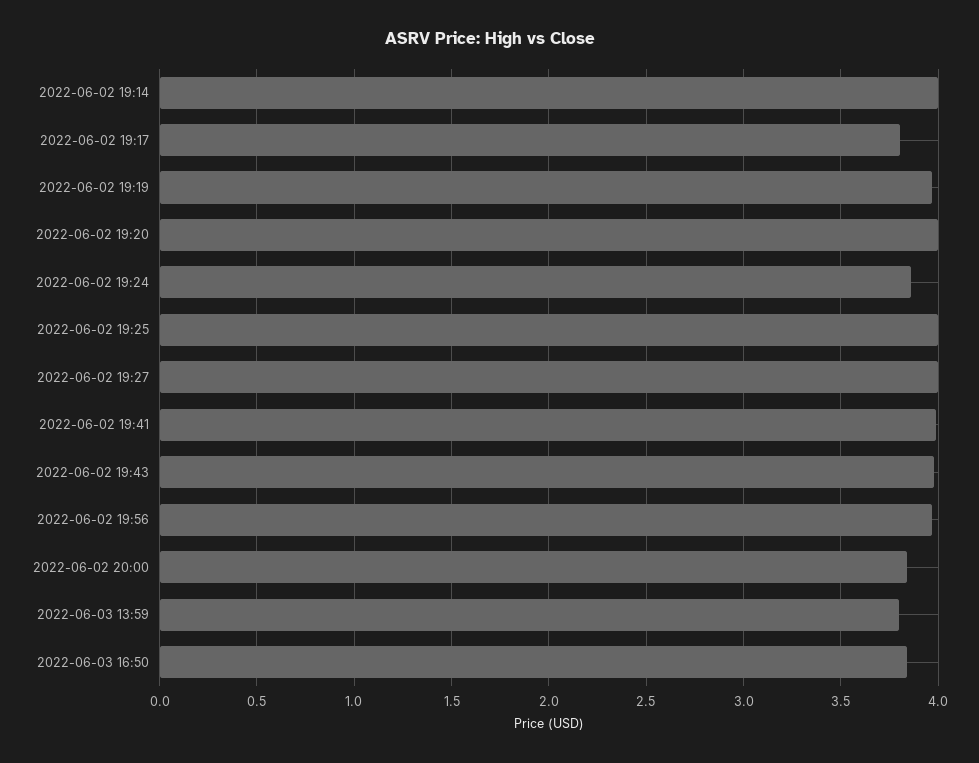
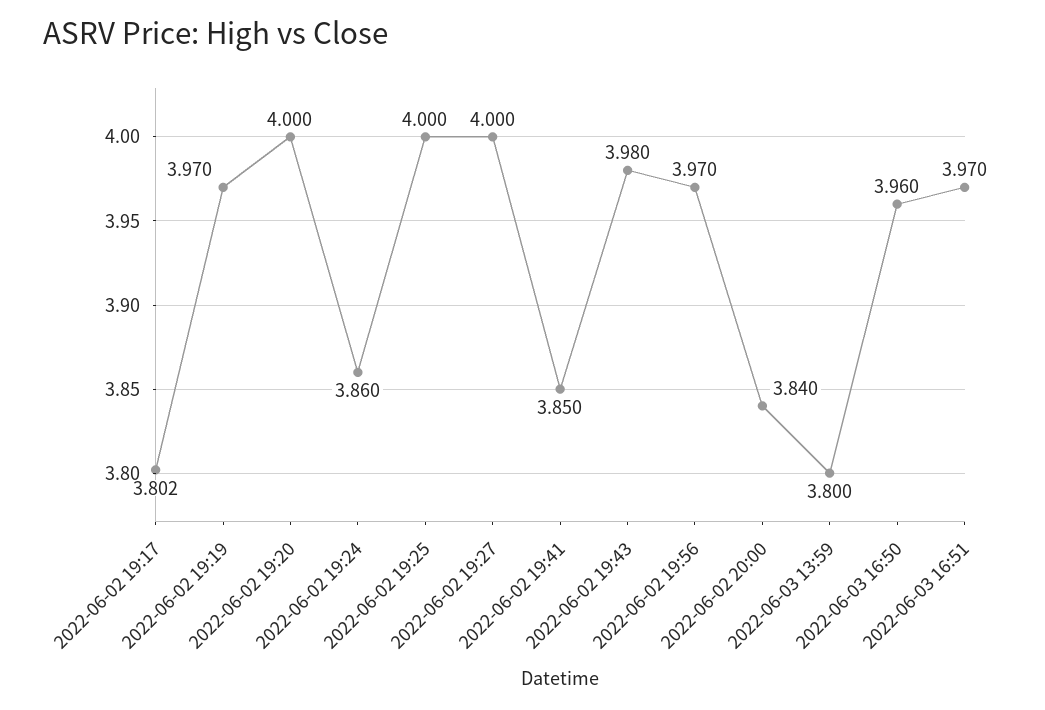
2022-06-02 19:14: 4 -> none
2022-06-02 19:41: 4 -> 3.85
2022-06-03 16:50: 3.85 -> 3.96
2022-06-03 16:51: none -> 3.97

